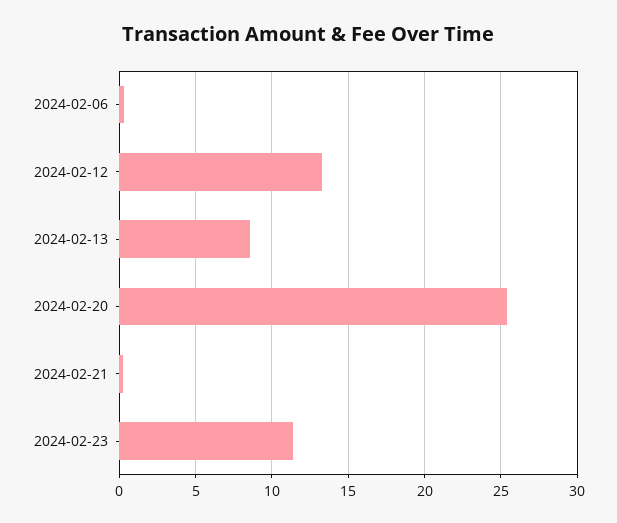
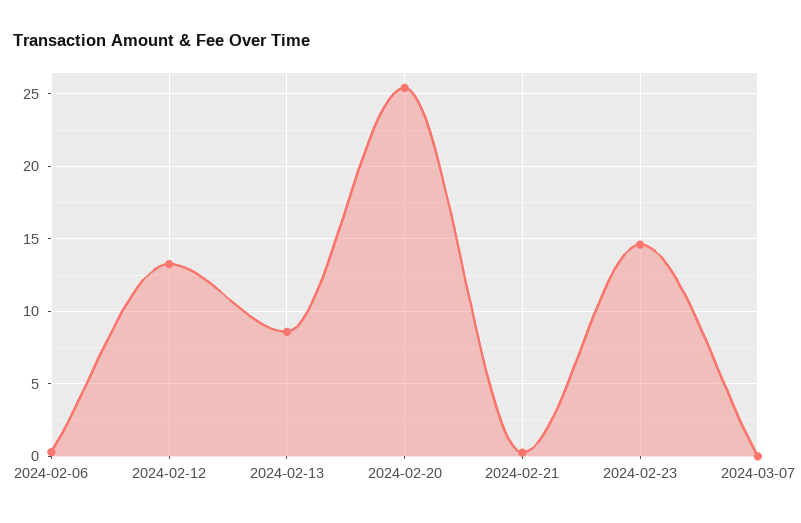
2024-02-23: 11.5 -> 14.5
2024-03-07: none -> 0

